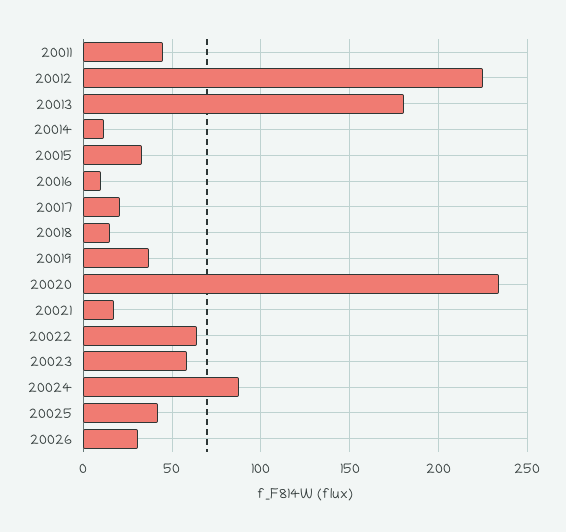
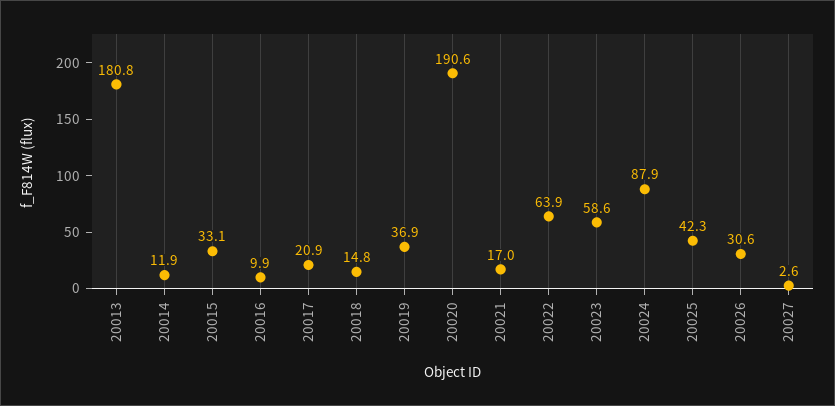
20011: 45 -> none
20012: 225 -> none
20020: 235 -> 190.6
20027: none -> 2.6

